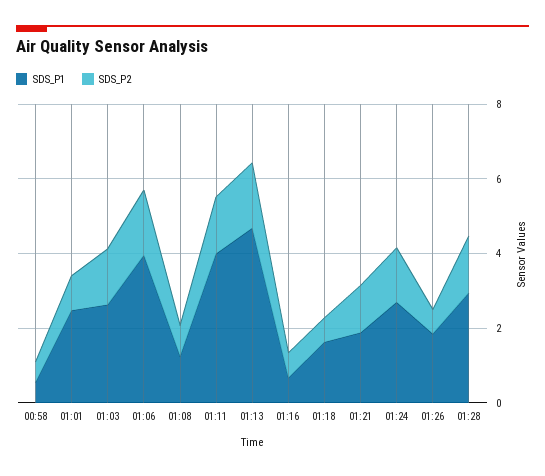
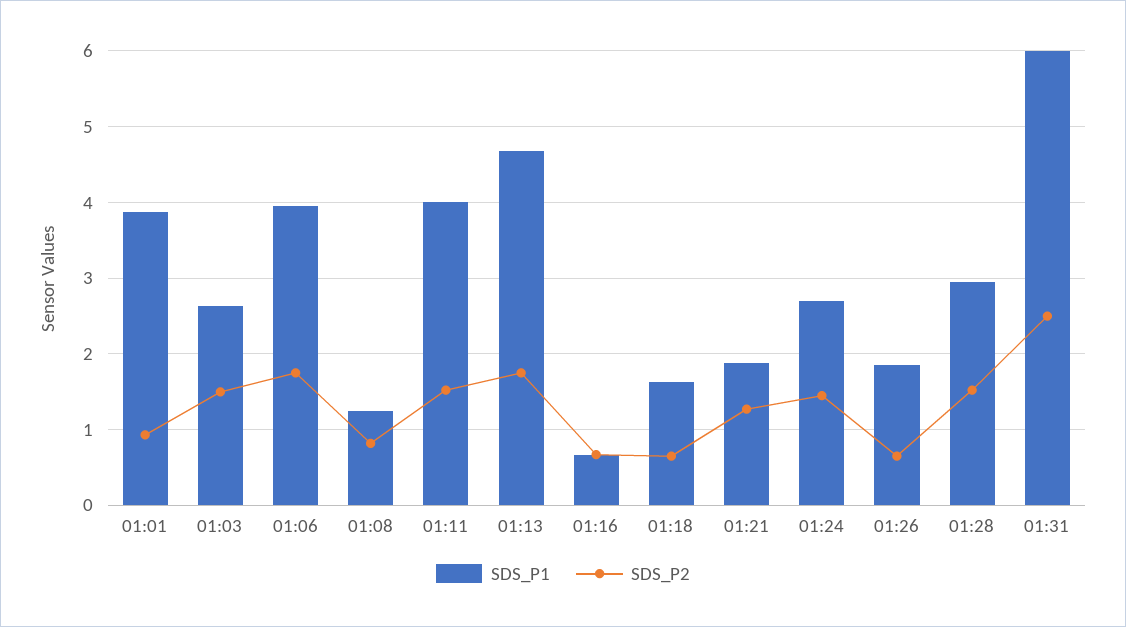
SDS_P1, 00:58: 0.5 -> none
SDS_P2, 00:58: 0.5 -> none
SDS_P1, 01:01: 2.5 -> 3.9
SDS_P1, 01:31: none -> 6
SDS_P2, 01:31: none -> 2.5

